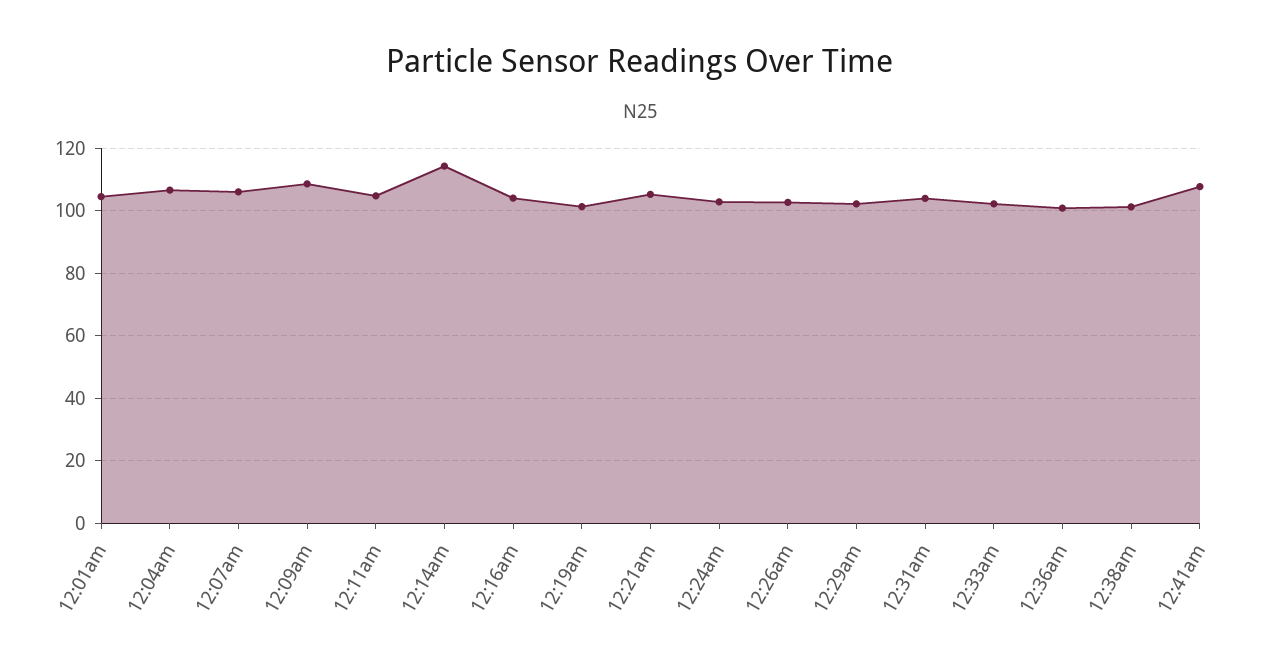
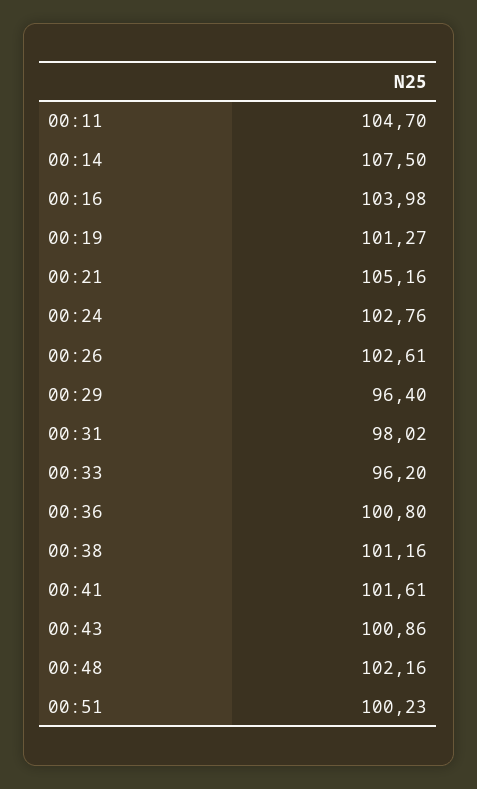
12:01am: 104 -> none
12:04am: 106 -> none
12:07am: 106 -> none
12:09am: 108 -> none
12:14am: 114 -> 107.5
12:29am: 102 -> 96.4
12:31am: 104 -> 98.02
12:33am: 102 -> 96.2
12:41am: 108 -> 101.61
00:43: none -> 100.86
00:48: none -> 102.16
00:51: none -> 100.23

